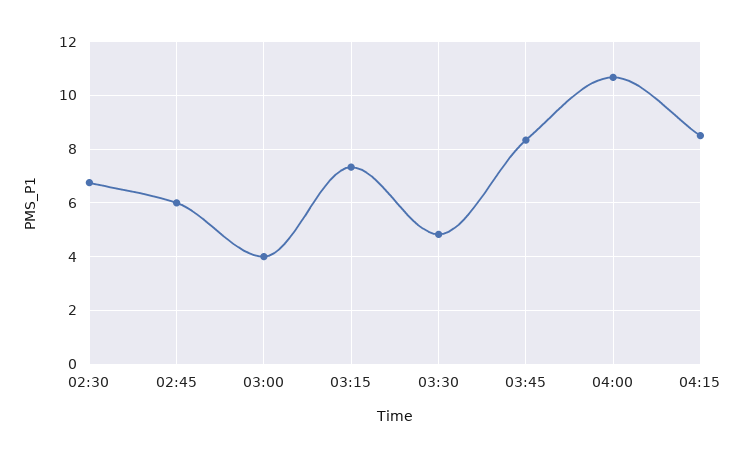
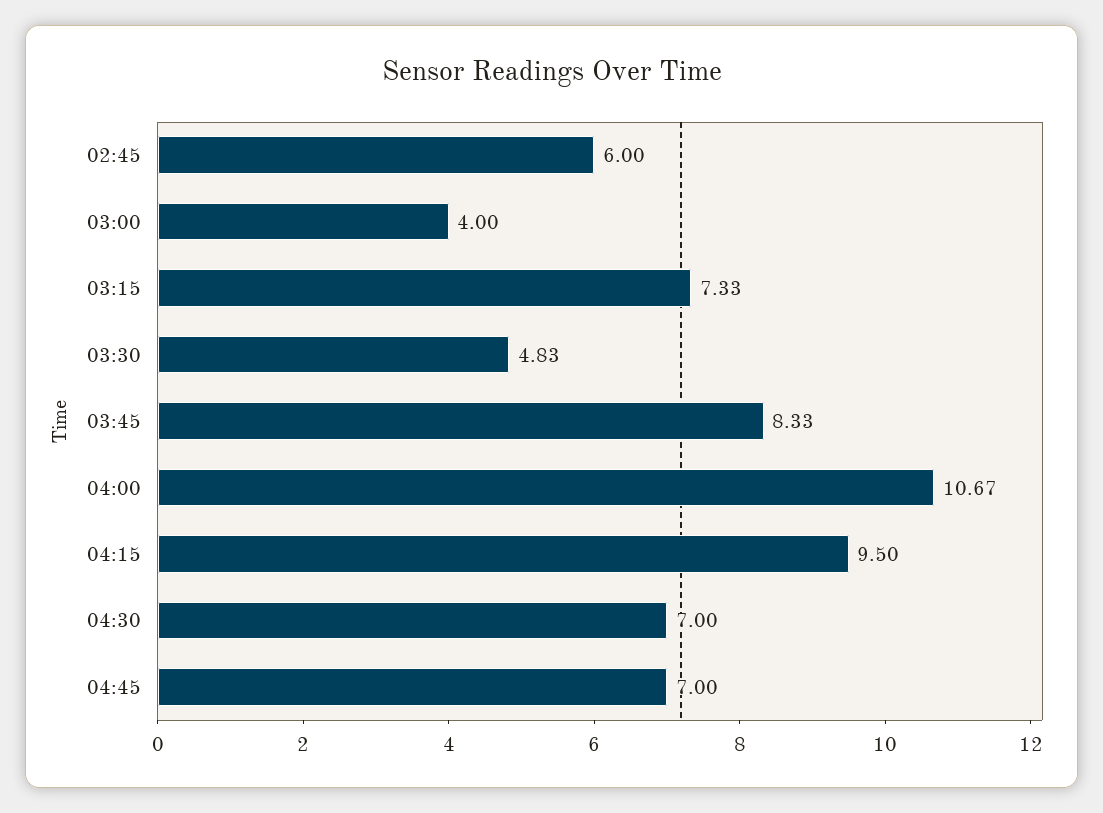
02:30: 6.75 -> none
04:15: 8.5 -> 9.5
04:30: none -> 7
04:45: none -> 7

